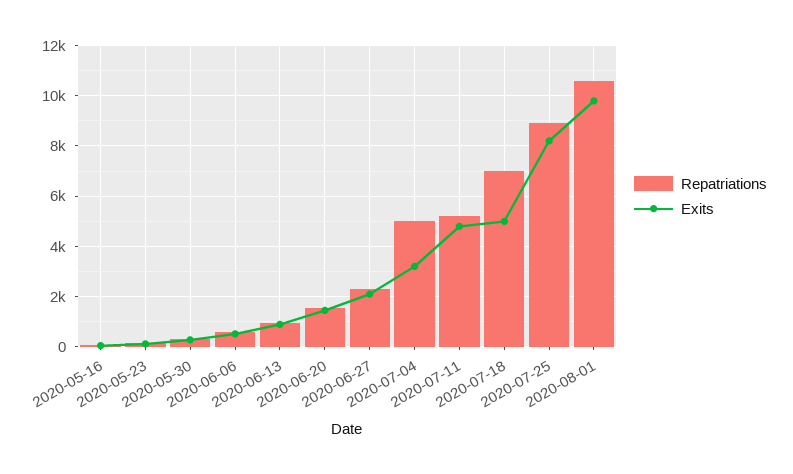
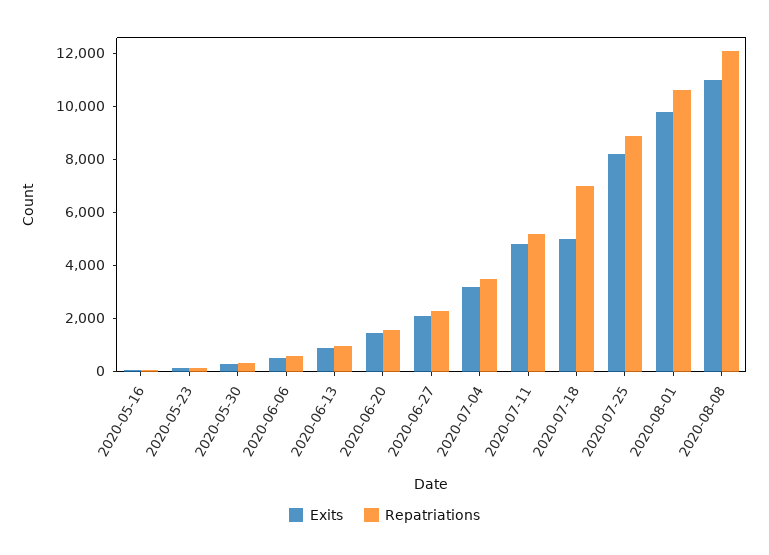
Repatriations, 2020-07-04: 5000 -> 3500
Exits, 2020-08-08: none -> 11000
Repatriations, 2020-08-08: none -> 12000

